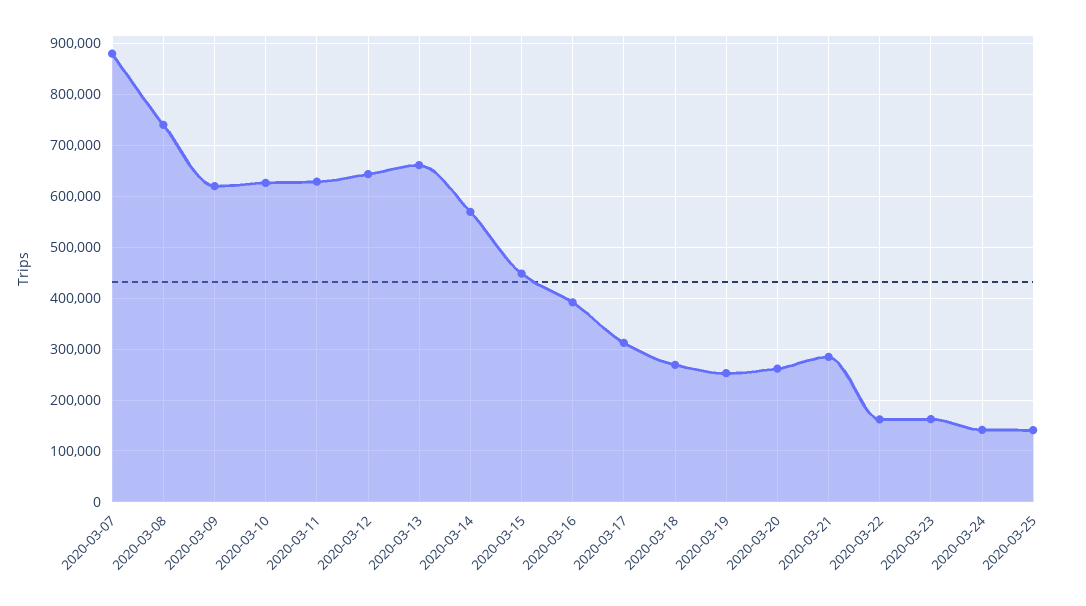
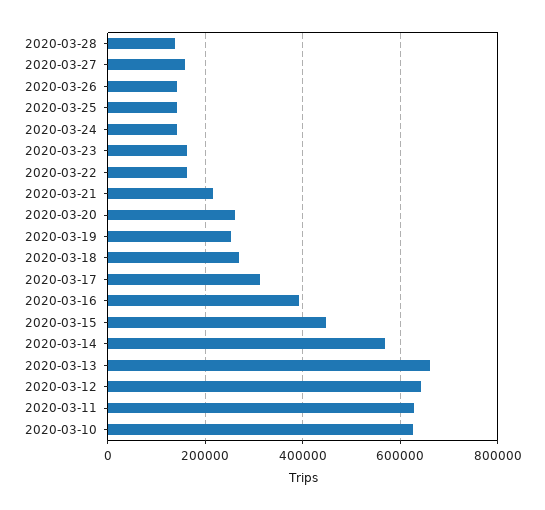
2020-03-07: 880000 -> none
2020-03-08: 740000 -> none
2020-03-09: 620000 -> none
2020-03-21: 280000 -> 220000
2020-03-28: none -> 140000
2020-03-27: none -> 160000
2020-03-26: none -> 140000

